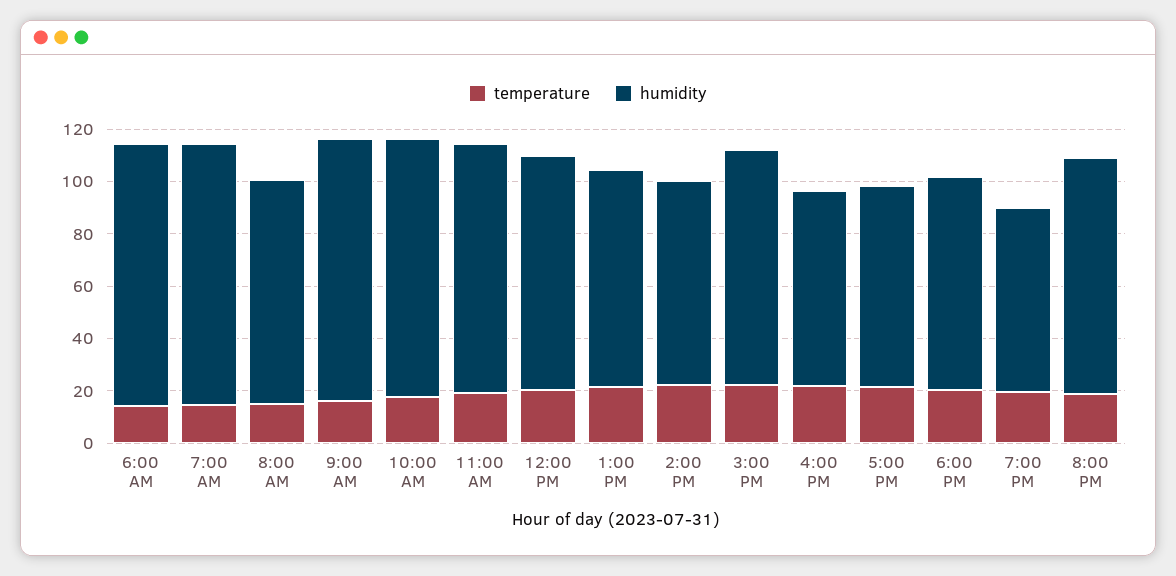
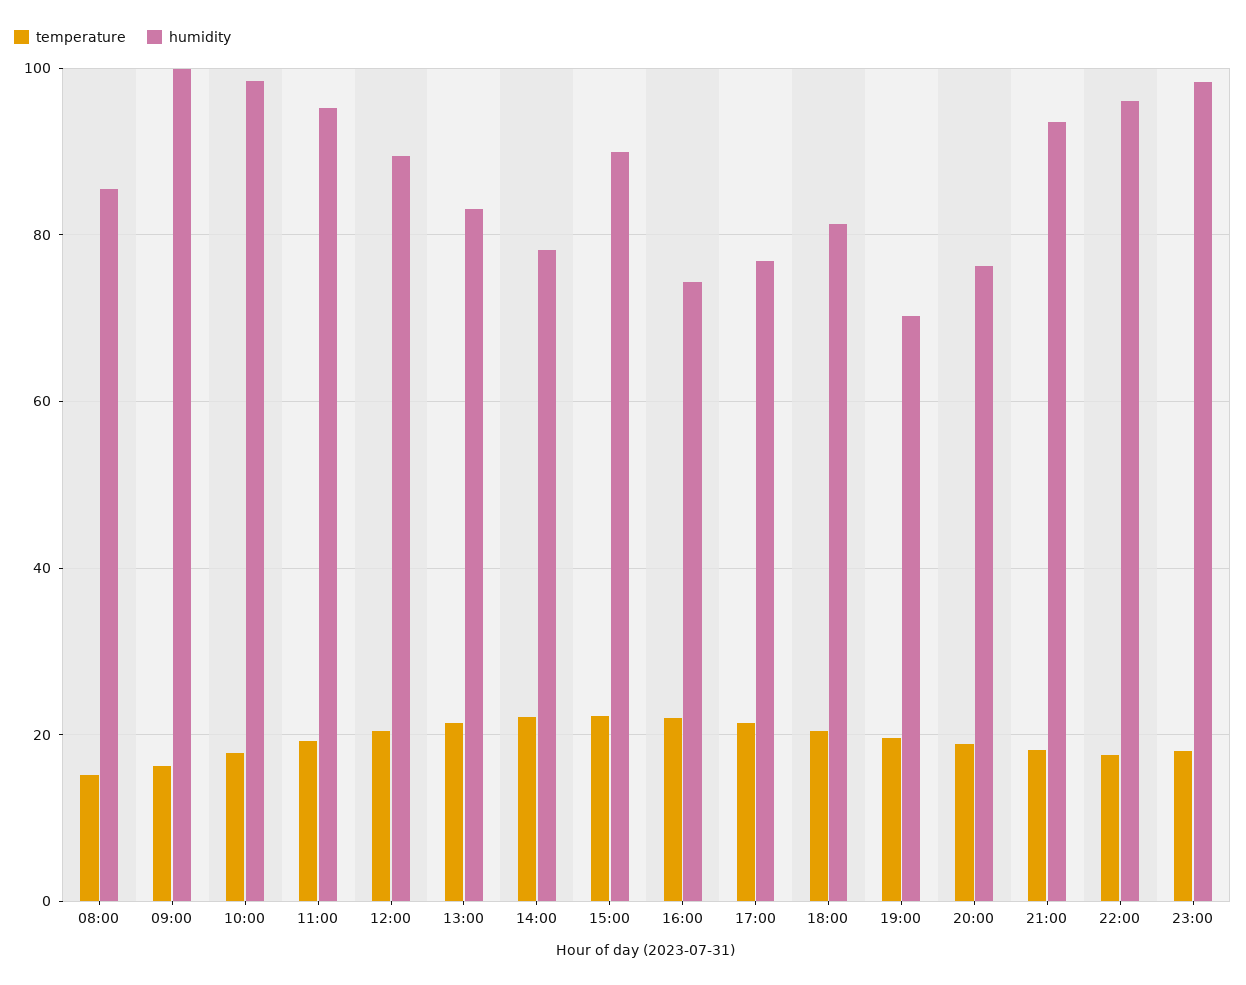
temperature, 6:00 AM: 15 -> none
humidity, 6:00 AM: 100 -> none
temperature, 7:00 AM: 15 -> none
humidity, 7:00 AM: 100 -> none
humidity, 8:00 PM: 90 -> 76
temperature, 21:00: none -> 18
humidity, 21:00: none -> 94
temperature, 22:00: none -> 18
humidity, 22:00: none -> 96
temperature, 23:00: none -> 18
humidity, 23:00: none -> 98

